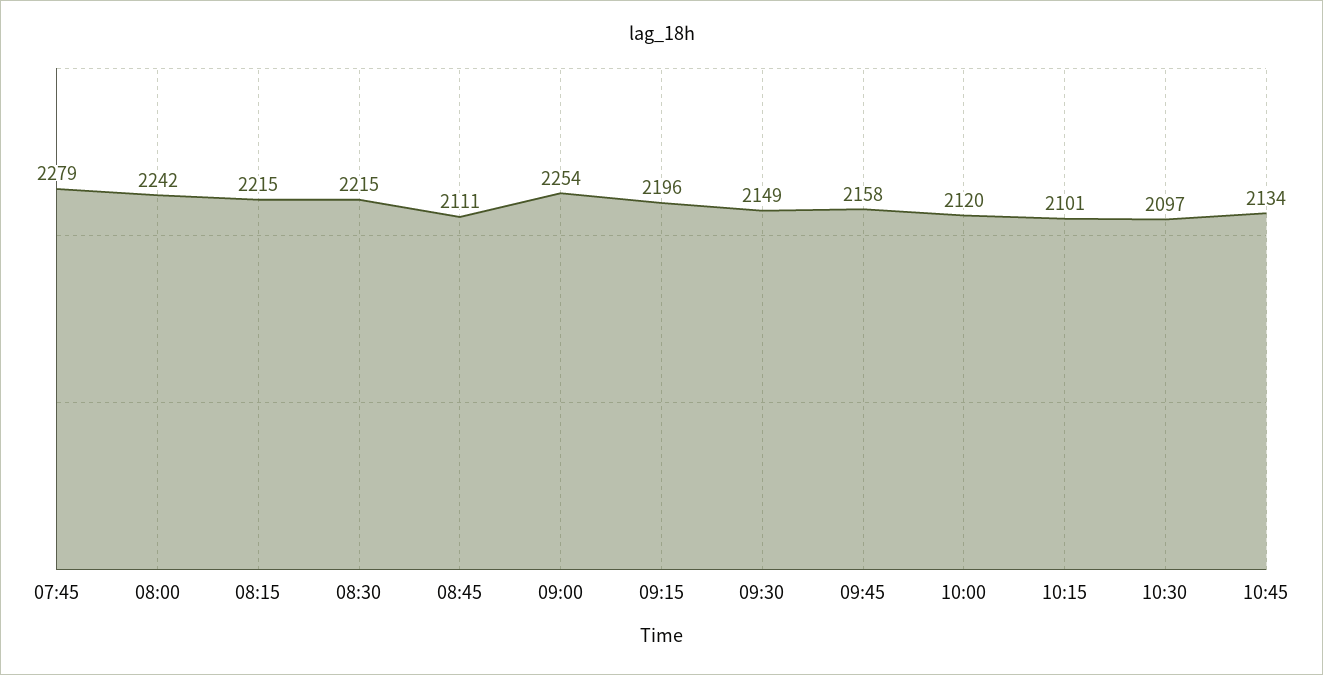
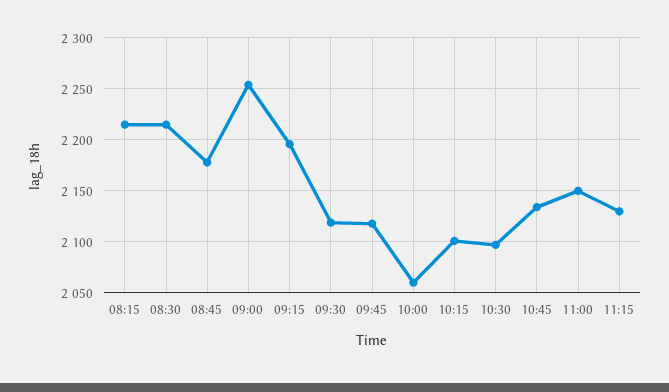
07:45: 2279 -> none
08:00: 2242 -> none
08:45: 2111 -> 2180
09:30: 2149 -> 2120
09:45: 2158 -> 2120
10:00: 2120 -> 2060
11:00: none -> 2150
11:15: none -> 2130

